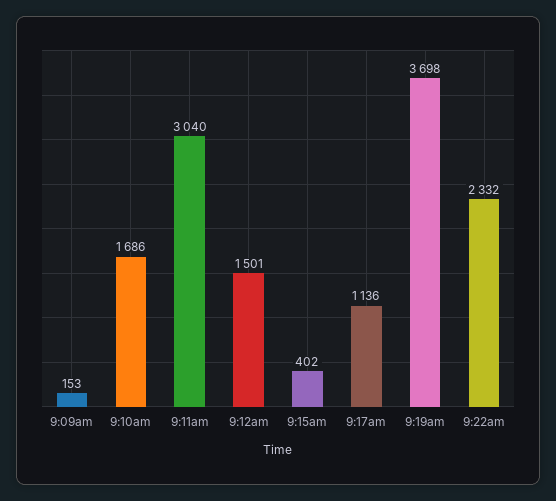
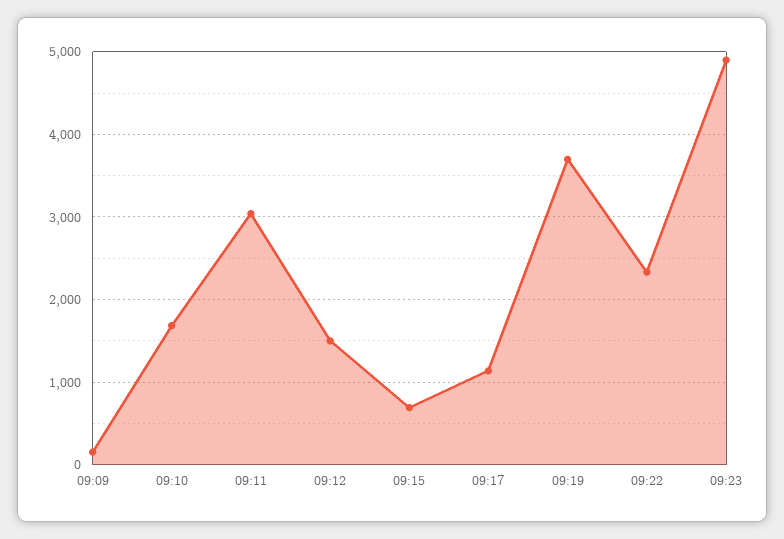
9:15am: 402 -> 700
09:23: none -> 4900

